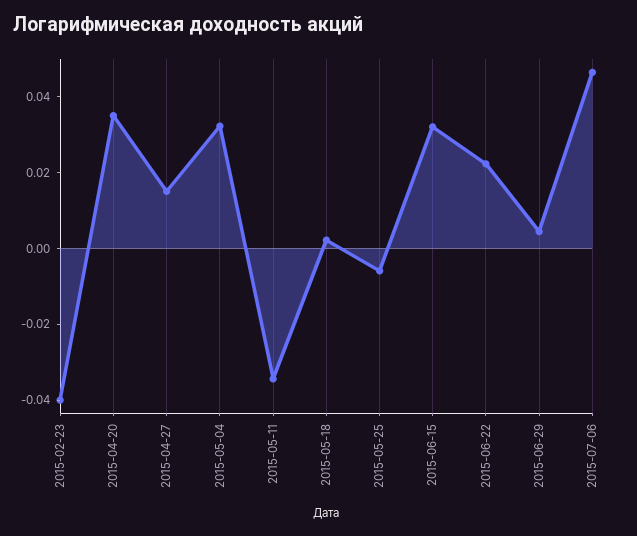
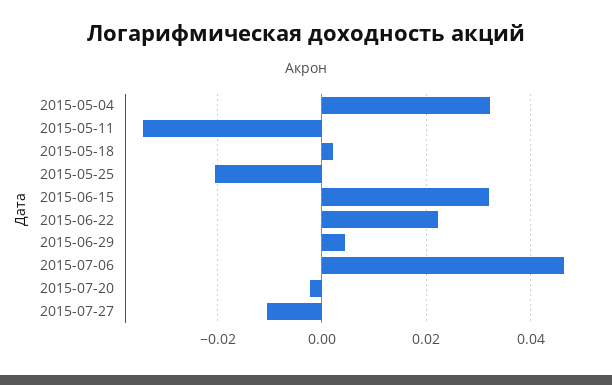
2015-02-23: -0.04 -> none
2015-04-20: 0.035 -> none
2015-04-27: 0.015 -> none
2015-05-25: -0.005 -> -0.02
2015-07-20: none -> -0.002
2015-07-27: none -> -0.01

